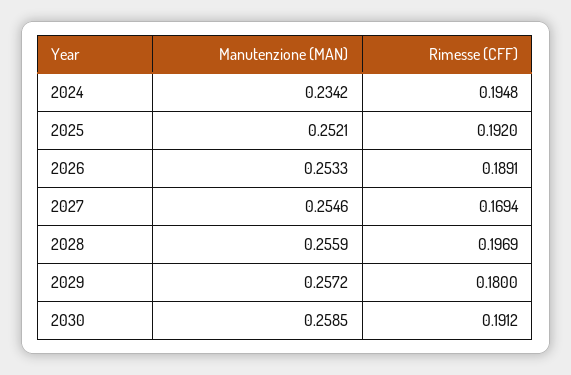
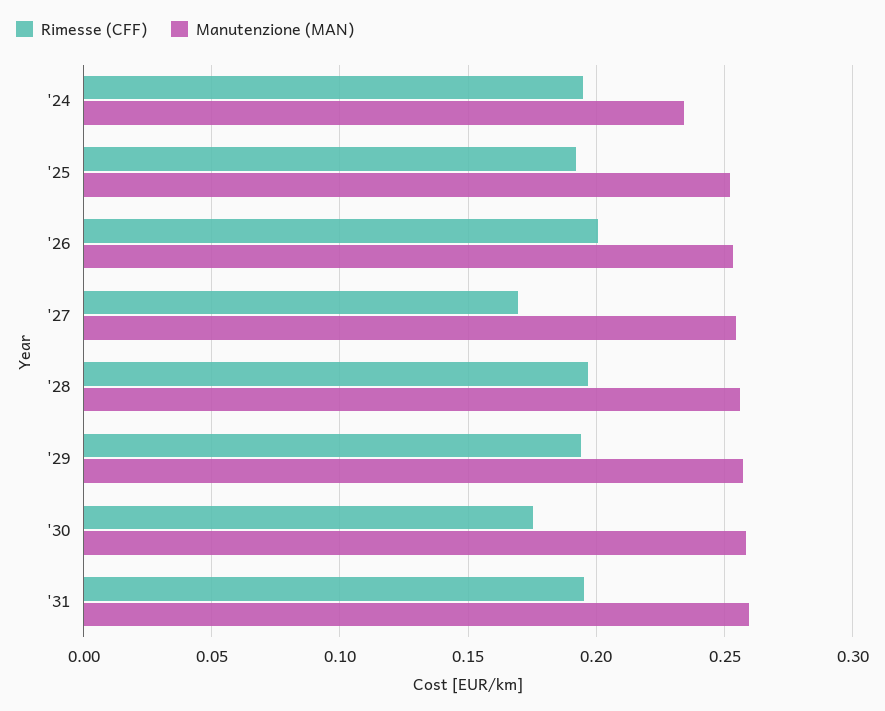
Rimesse (CFF), 2026: 0.1891 -> 0.2
Rimesse (CFF), 2029: 0.18 -> 0.195
Rimesse (CFF), 2030: 0.1912 -> 0.175
Rimesse (CFF), '31: none -> 0.195
Manutenzione (MAN), '31: none -> 0.26

